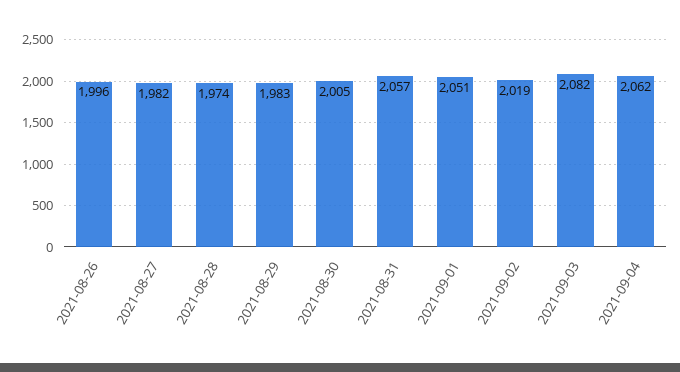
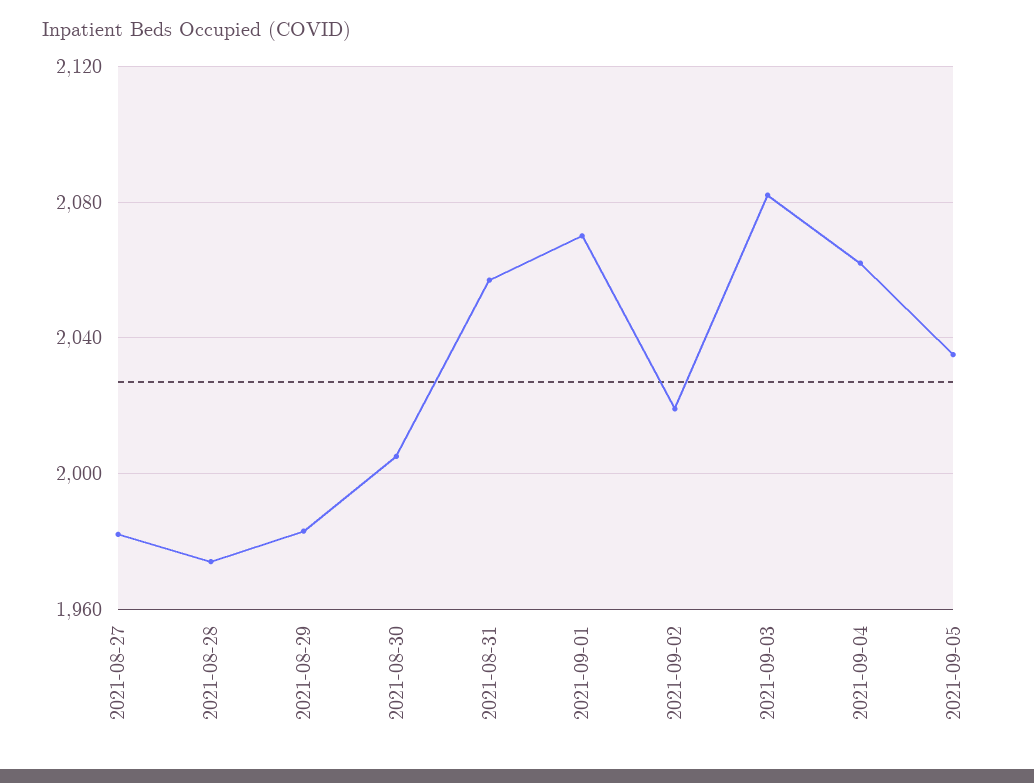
2021-08-26: 1996 -> none
2021-09-01: 2051 -> 2070
2021-09-05: none -> 2035

